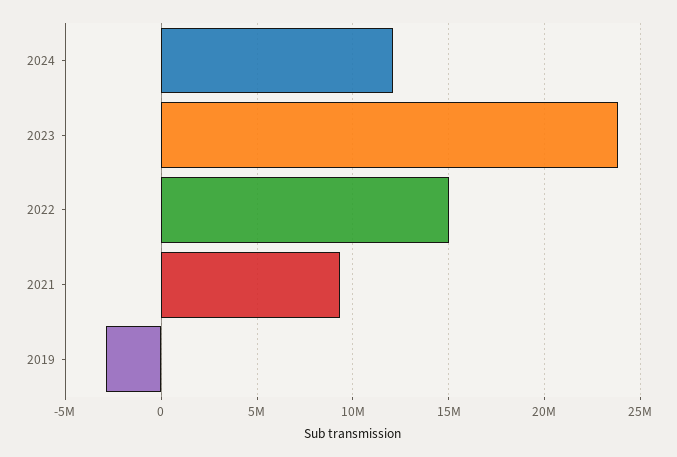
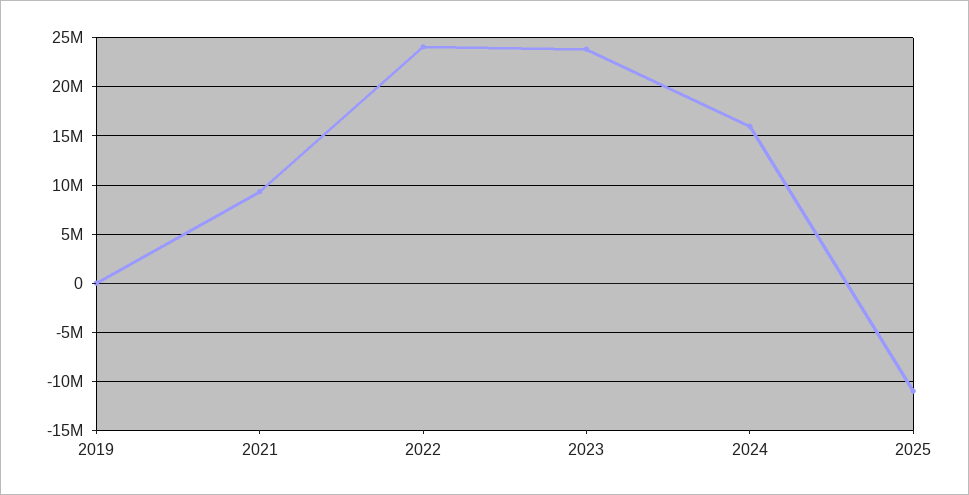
2024: 12000000 -> 16000000
2022: 15000000 -> 24000000
2019: -3000000 -> 0
2025: none -> -11000000

